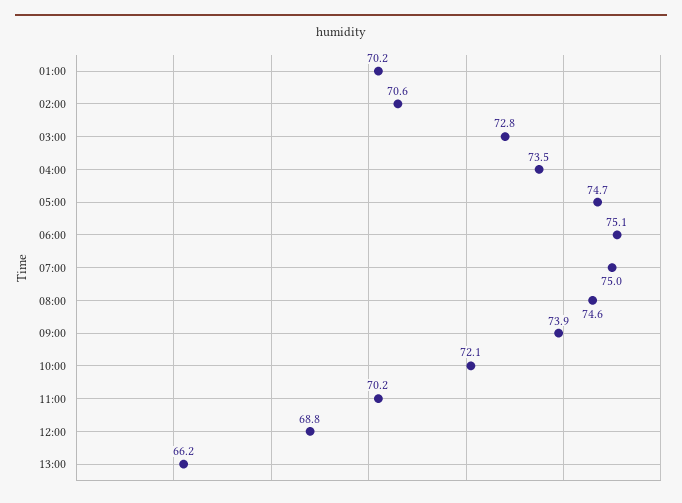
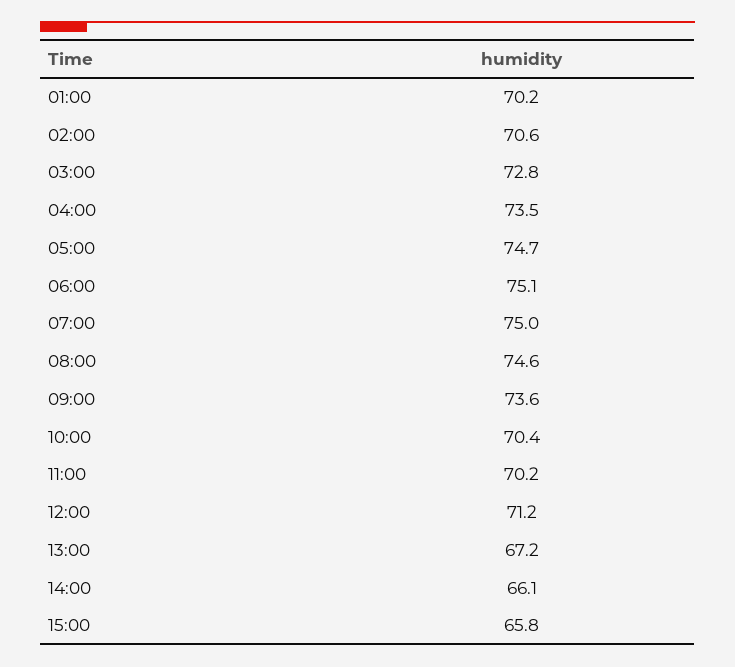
09:00: 73.9 -> 73.6
10:00: 72.1 -> 70.4
12:00: 68.8 -> 71.2
13:00: 66.2 -> 67.2
14:00: none -> 66.1
15:00: none -> 65.8

